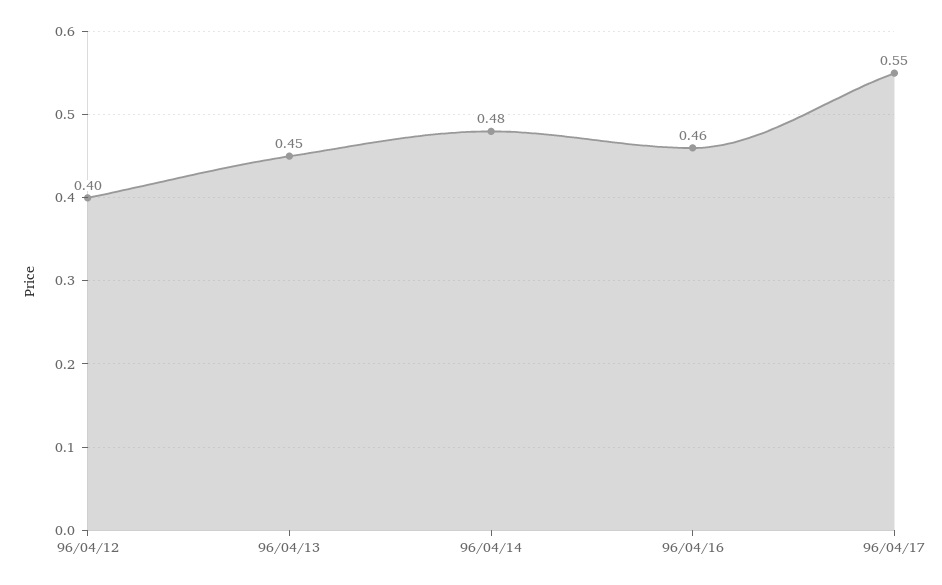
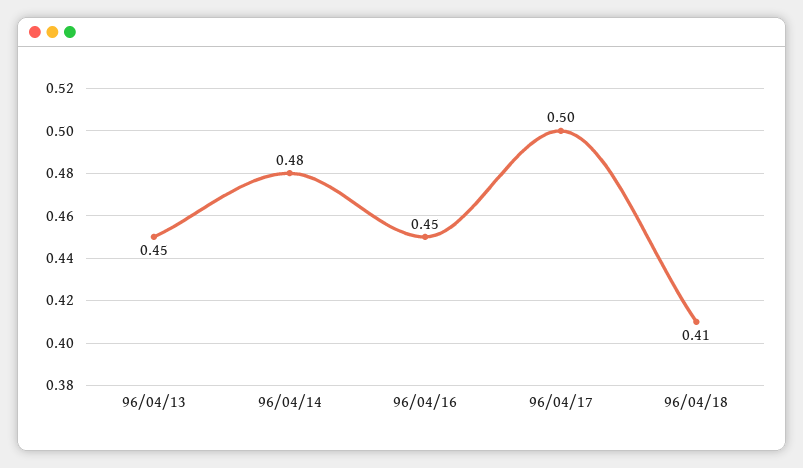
96/04/12: 0.4 -> none
96/04/16: 0.46 -> 0.45
96/04/17: 0.55 -> 0.5
96/04/18: none -> 0.41

